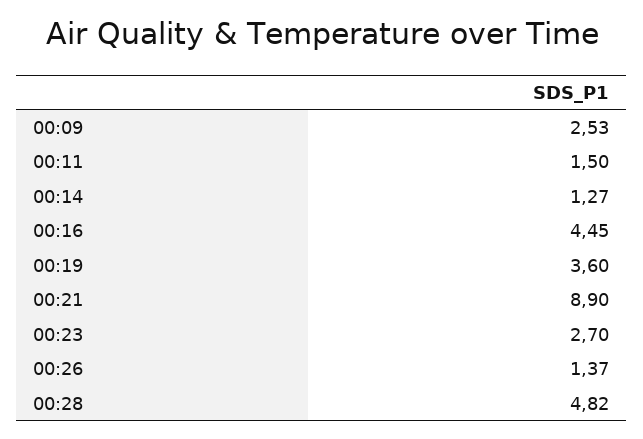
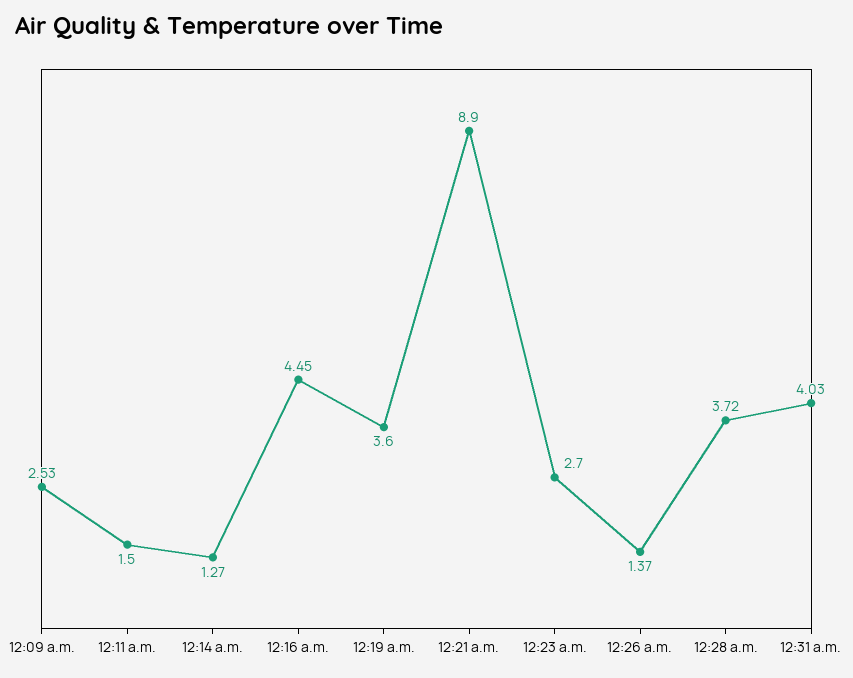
00:28: 4.82 -> 3.72
12:31 a.m.: none -> 4.03

